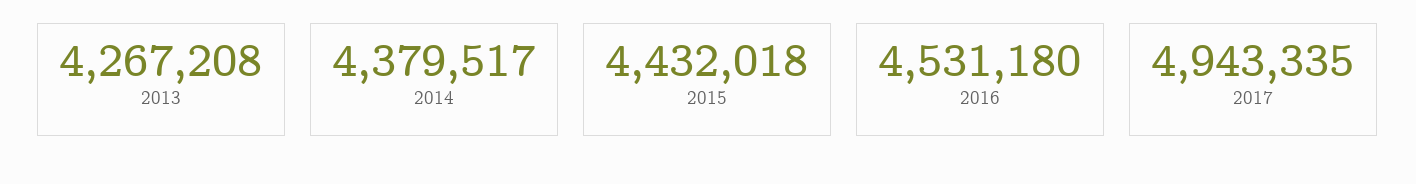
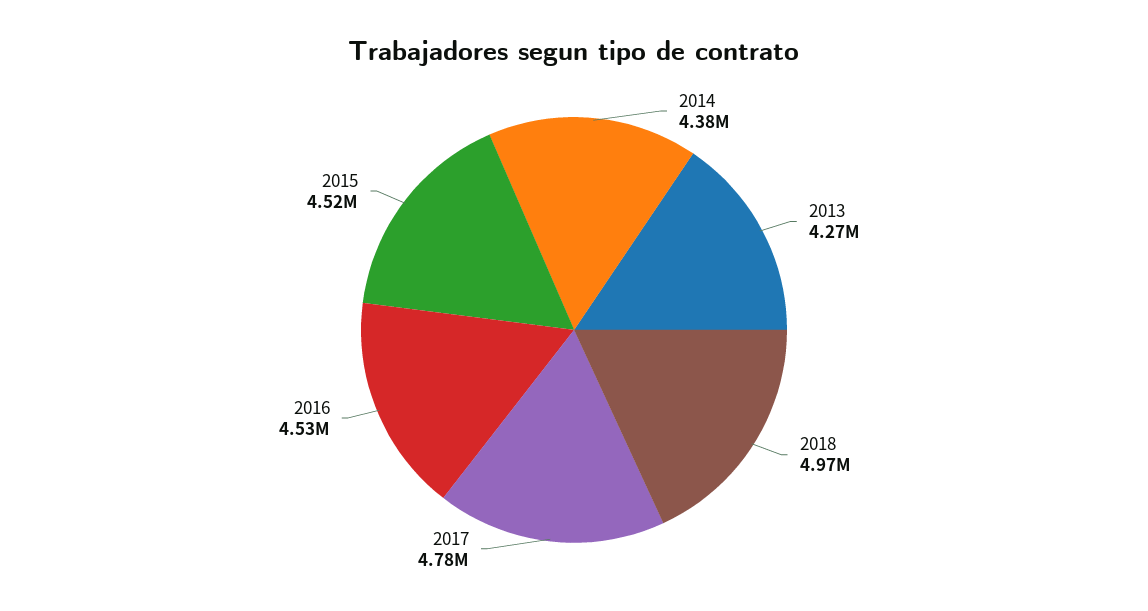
2015: 4432018 -> 4520000
2017: 4943335 -> 4780000
2018: none -> 4970000

